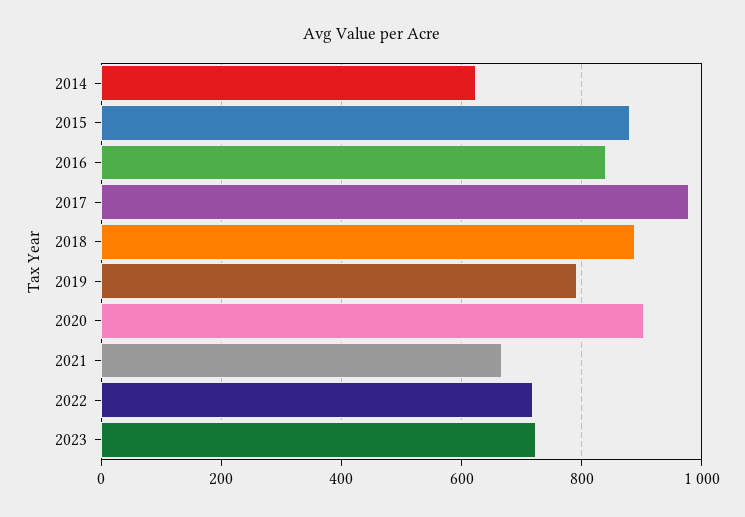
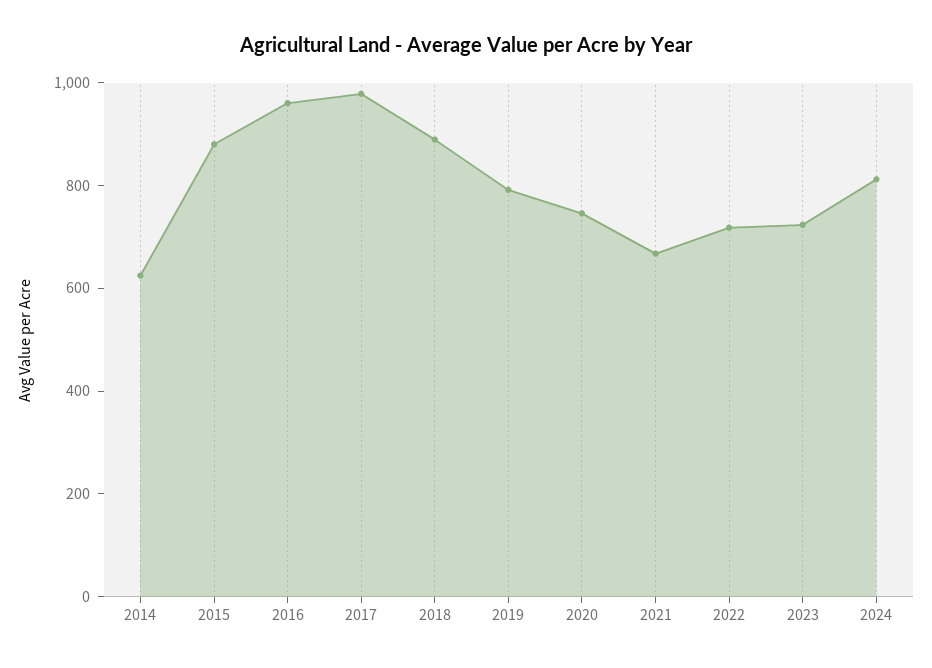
2016: 840 -> 950
2020: 900 -> 750
2024: none -> 800

